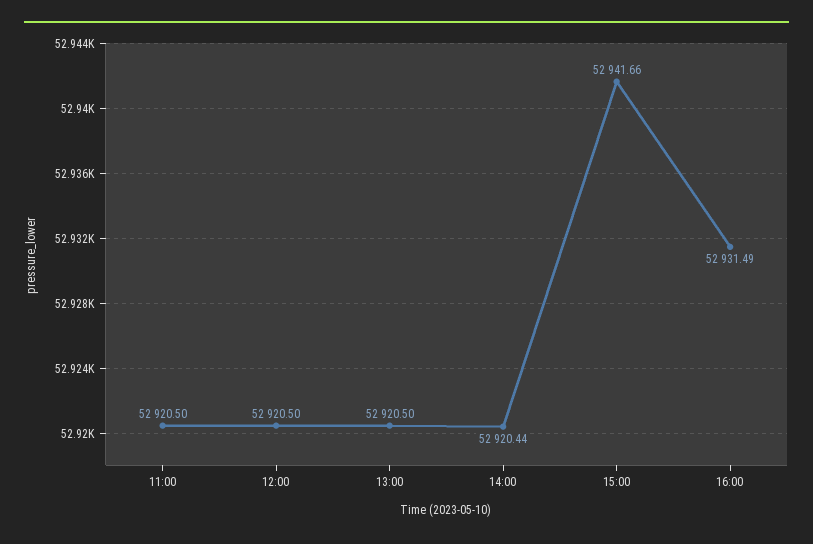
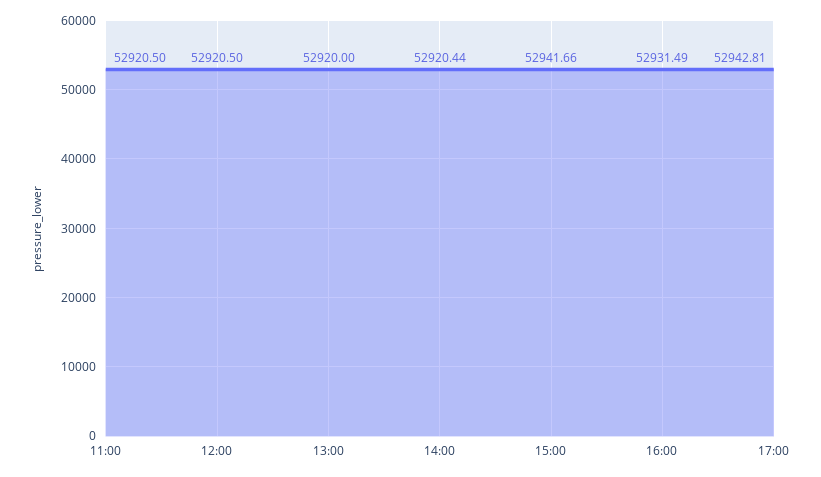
13:00: 52920.5 -> 52920
17:00: none -> 52942.81

